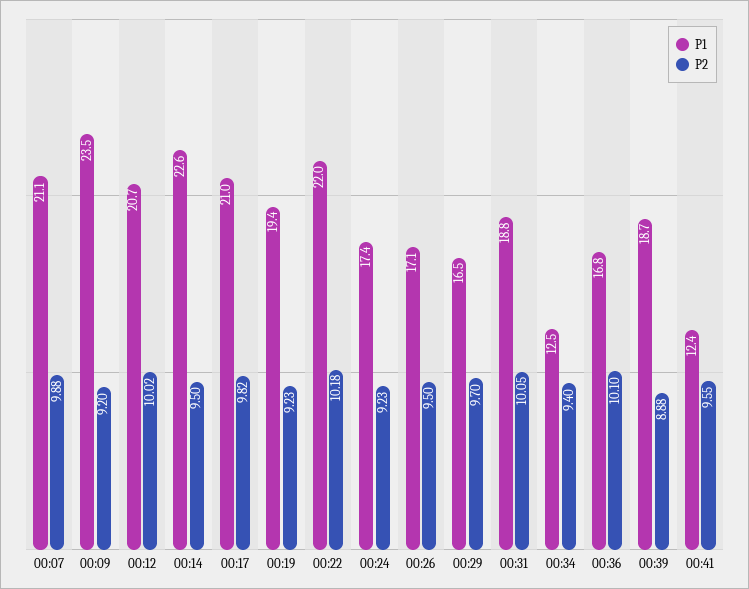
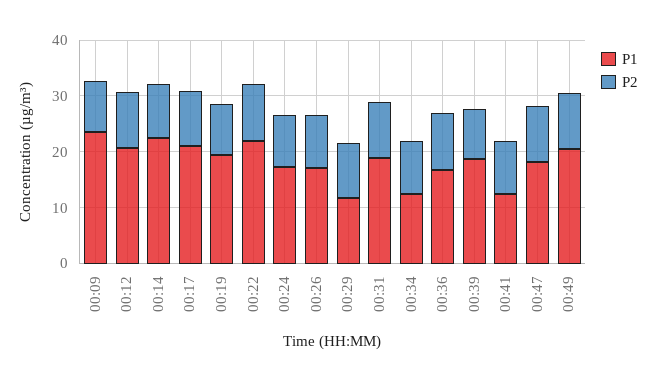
P1, 00:07: 21.1 -> none
P2, 00:07: 9.88 -> none
P1, 00:29: 16.5 -> 12
P1, 00:47: none -> 18
P2, 00:47: none -> 10
P1, 00:49: none -> 20
P2, 00:49: none -> 10

